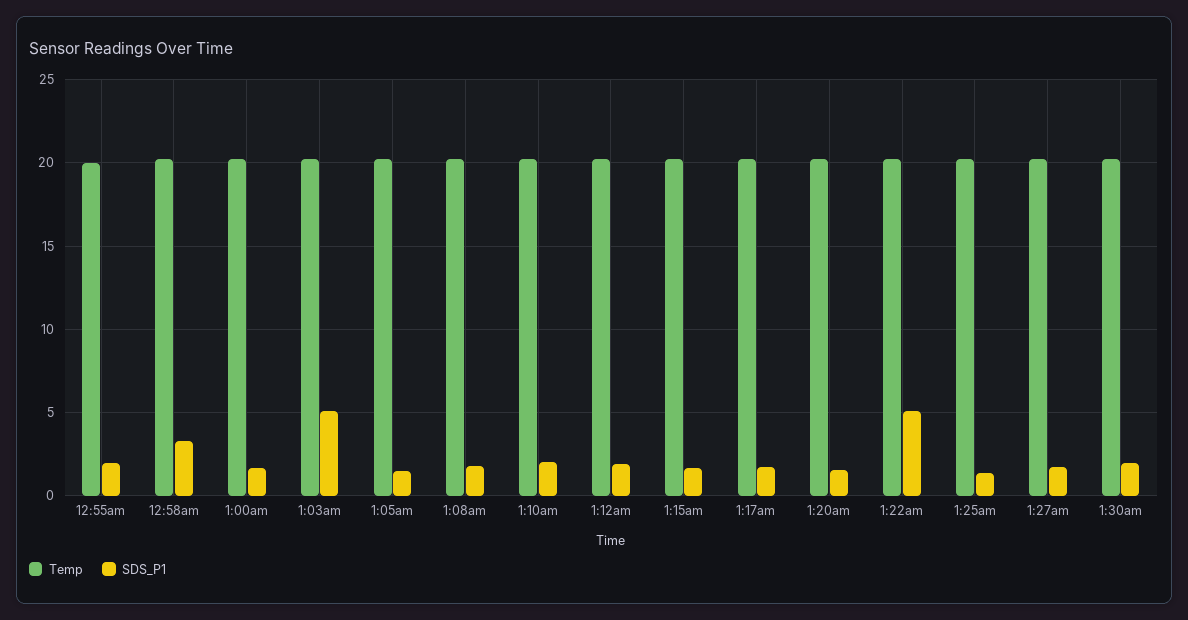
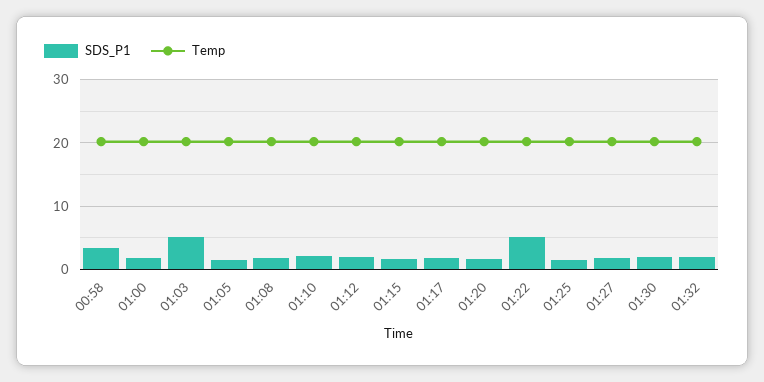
Temp, 12:55am: 20 -> none
SDS_P1, 12:55am: 2 -> none
SDS_P1, 01:32: none -> 2
Temp, 01:32: none -> 20

